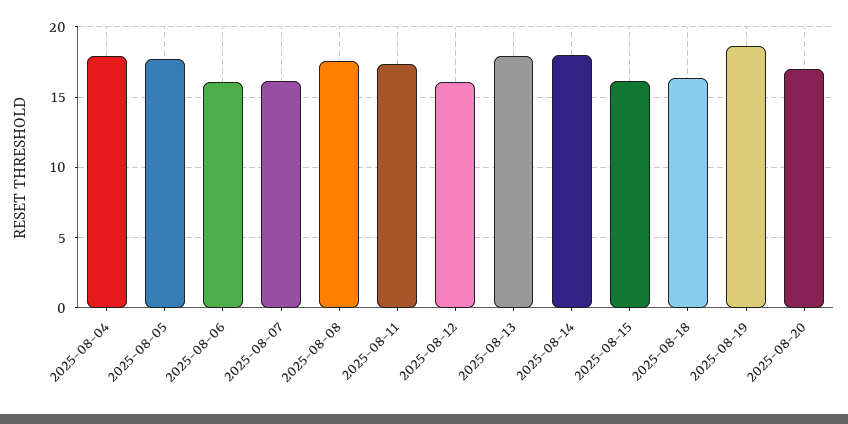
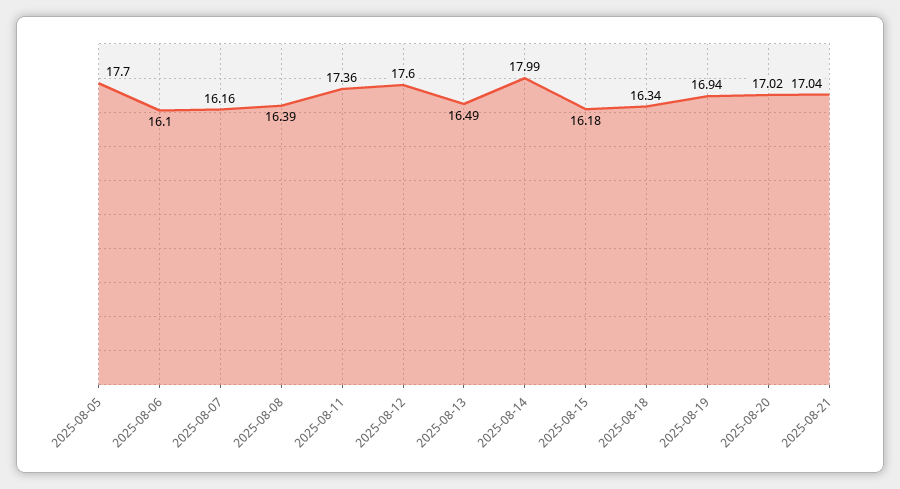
2025-08-04: 18 -> none
2025-08-08: 17.5 -> 16.39
2025-08-12: 16 -> 17.6
2025-08-13: 18 -> 16.49
2025-08-19: 18.5 -> 16.94
2025-08-21: none -> 17.04

